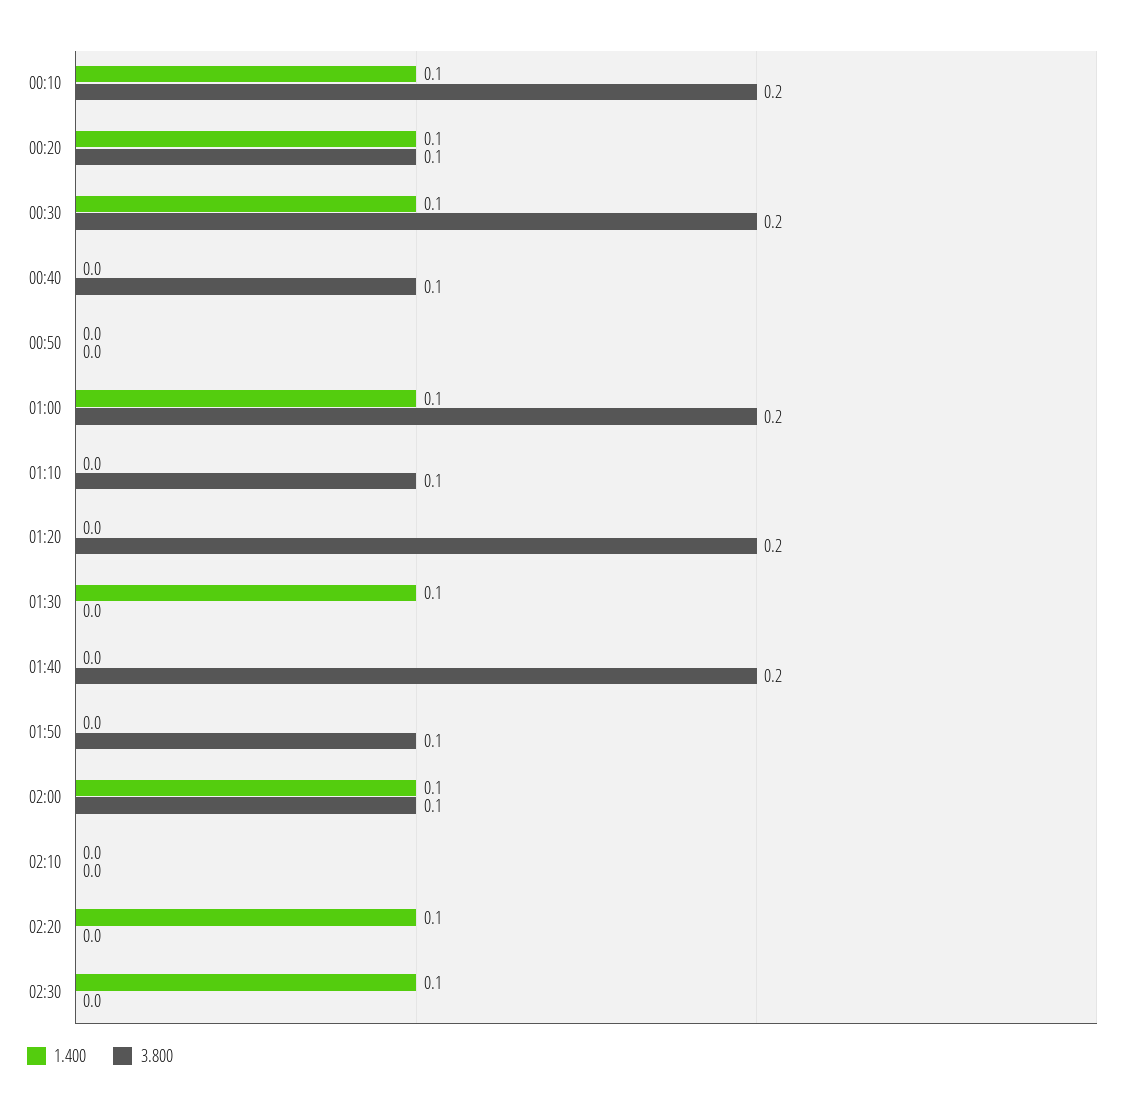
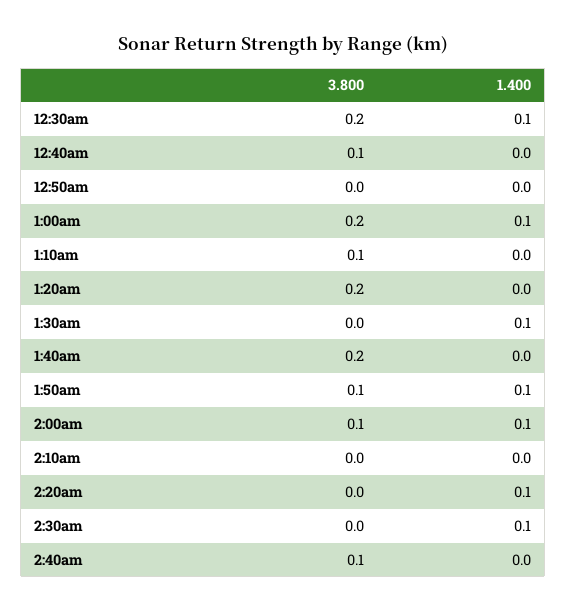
1.400, 00:10: 0.1 -> none
3.800, 00:10: 0.2 -> none
1.400, 00:20: 0.1 -> none
3.800, 00:20: 0.1 -> none
1.400, 01:50: 0 -> 0.1
3.800, 2:40am: none -> 0.1
1.400, 2:40am: none -> 0

